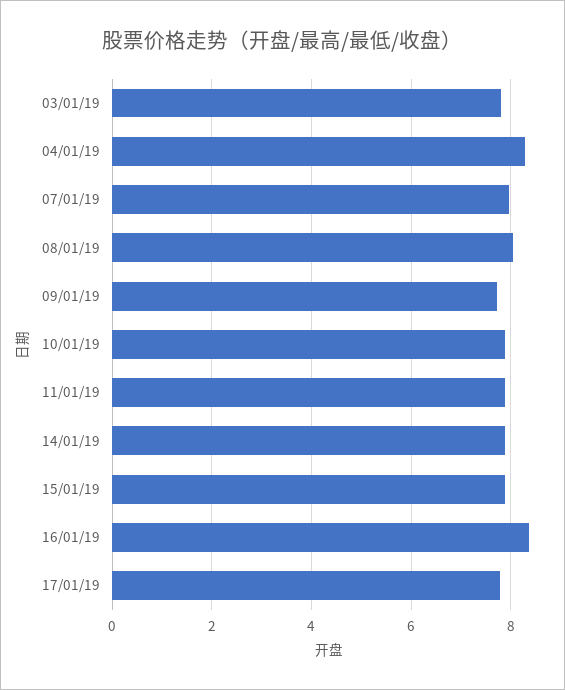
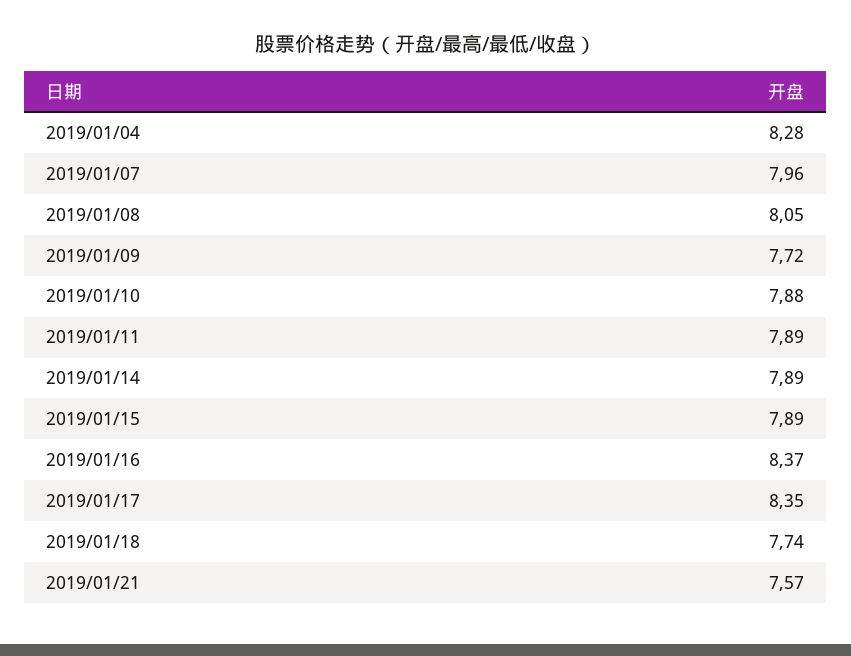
03/01/19: 7.8 -> none
17/01/19: 7.8 -> 8.35
2019/01/18: none -> 7.74
2019/01/21: none -> 7.57

